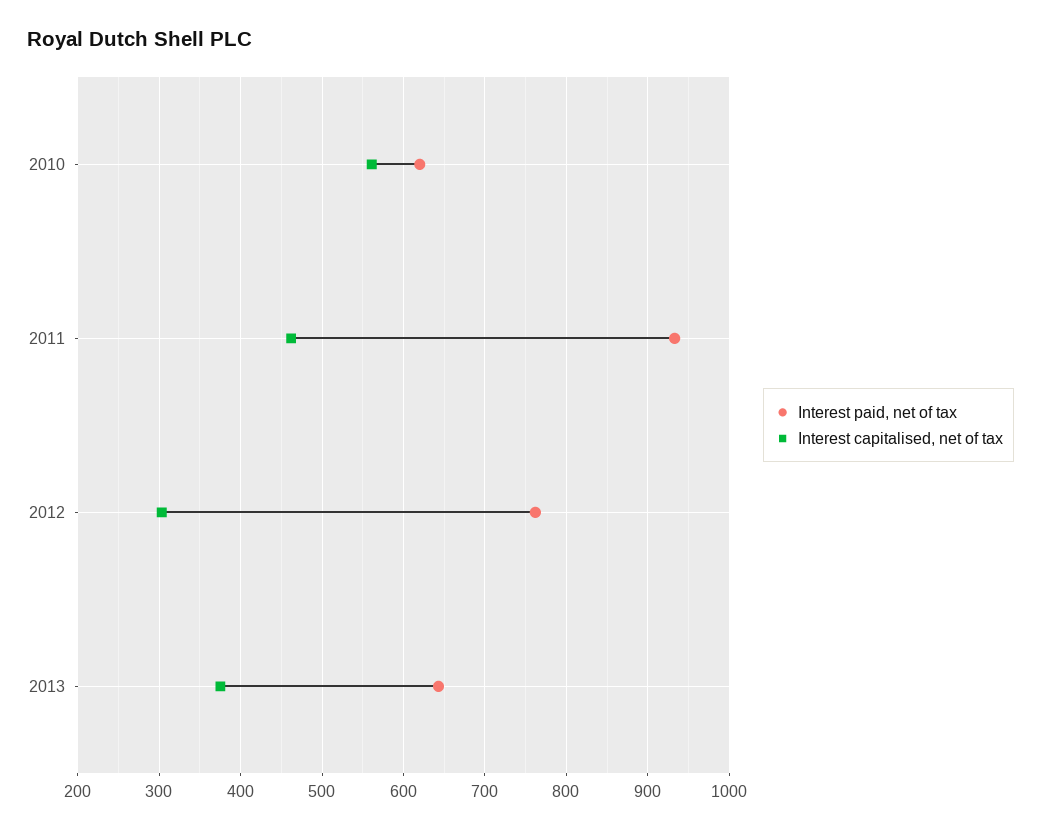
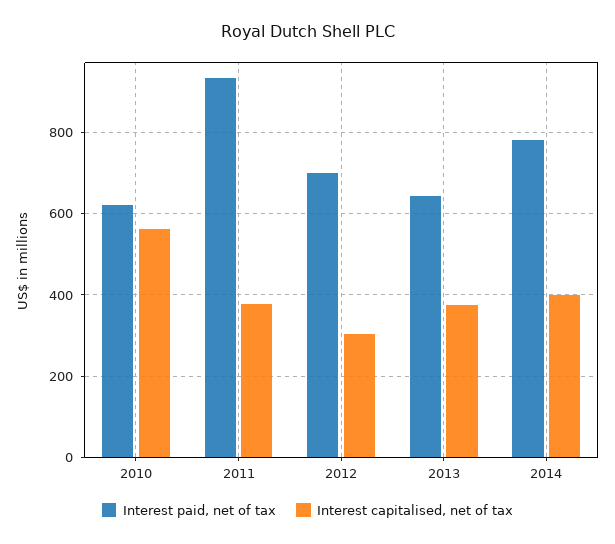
Interest capitalised, net of tax, 2011: 460 -> 380
Interest paid, net of tax, 2012: 760 -> 700
Interest paid, net of tax, 2014: none -> 780
Interest capitalised, net of tax, 2014: none -> 400

